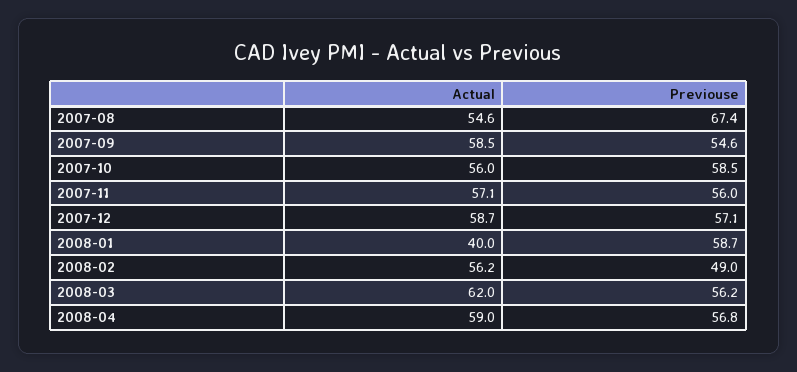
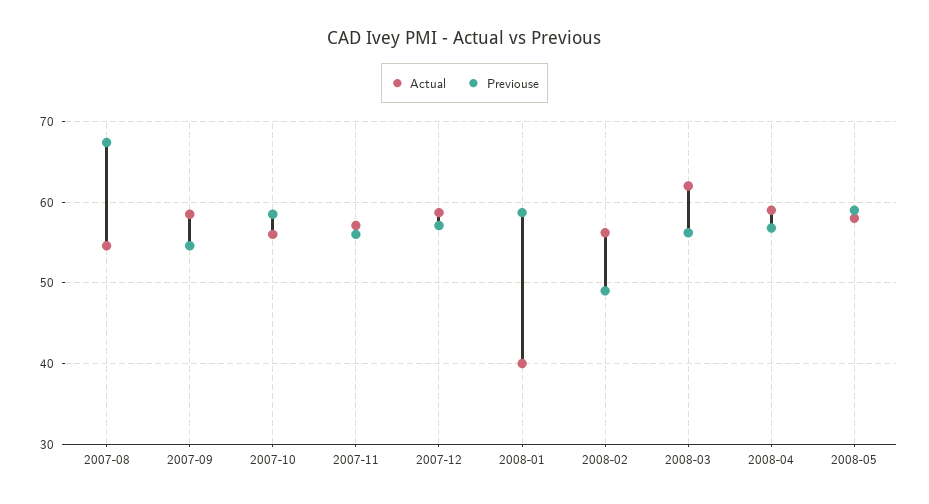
Actual, 2008-05: none -> 58
Previouse, 2008-05: none -> 59

